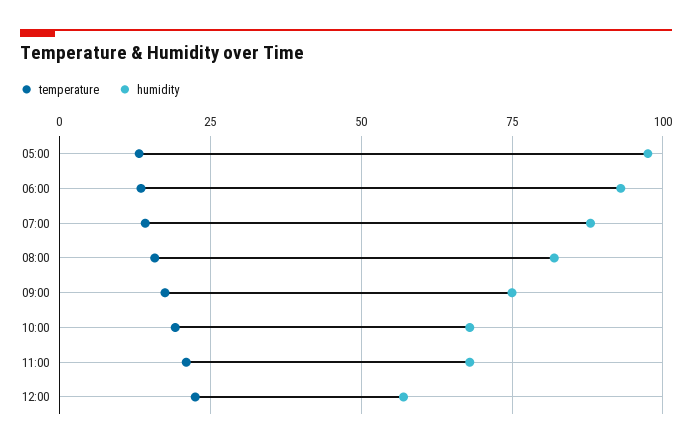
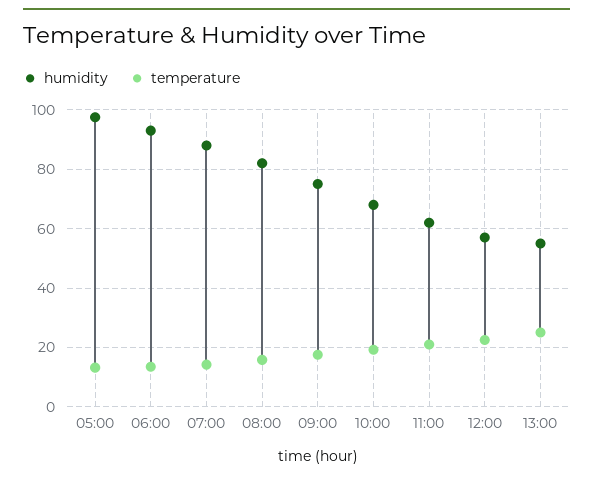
humidity, 11:00: 67.5 -> 62.5
humidity, 13:00: none -> 55
temperature, 13:00: none -> 25

